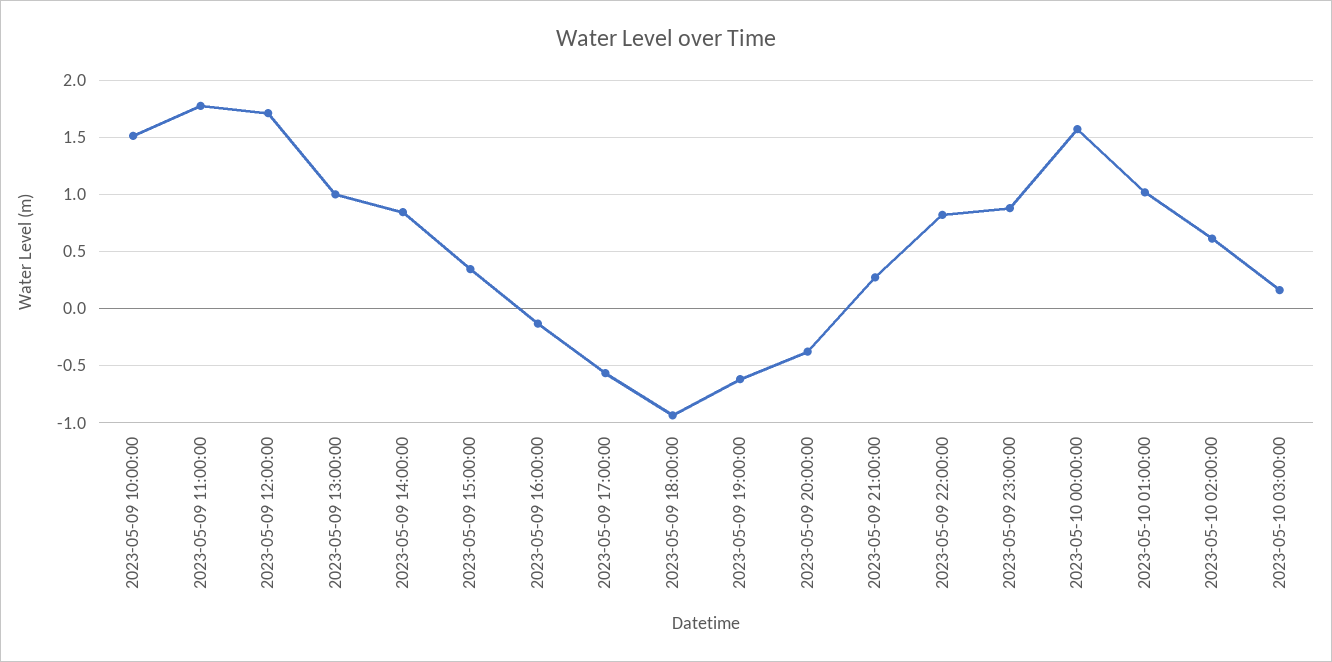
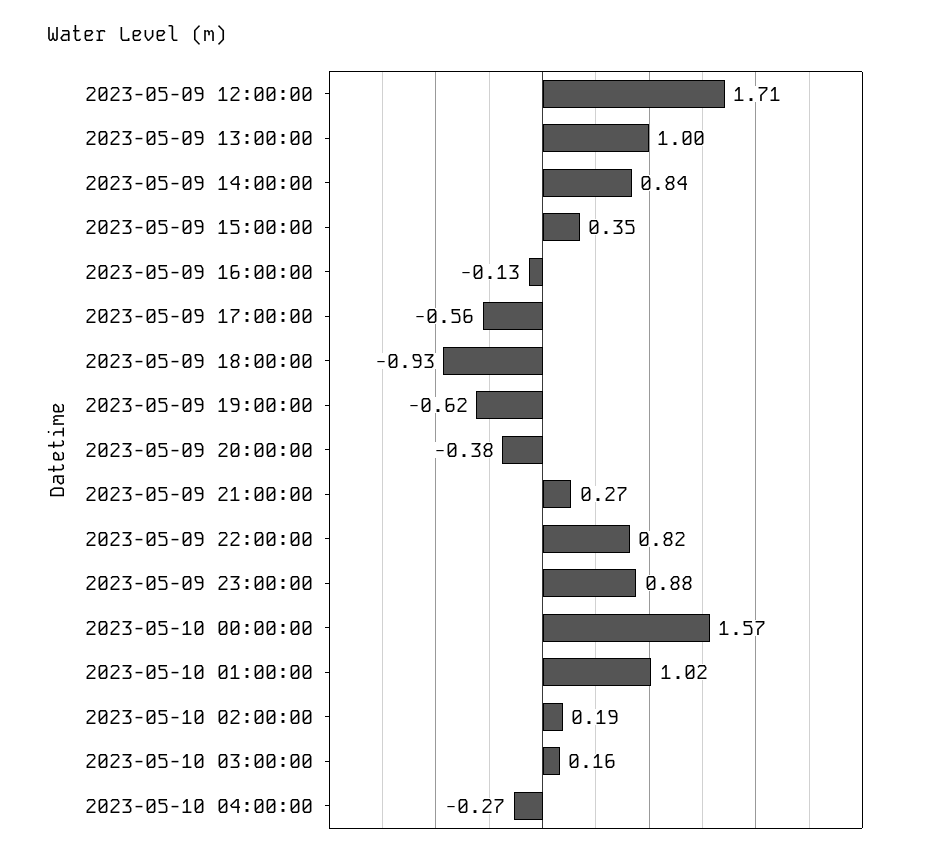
2023-05-09 10:00:00: 1.5 -> none
2023-05-09 11:00:00: 1.8 -> none
2023-05-10 02:00:00: 0.6 -> 0.19
2023-05-10 04:00:00: none -> -0.27

